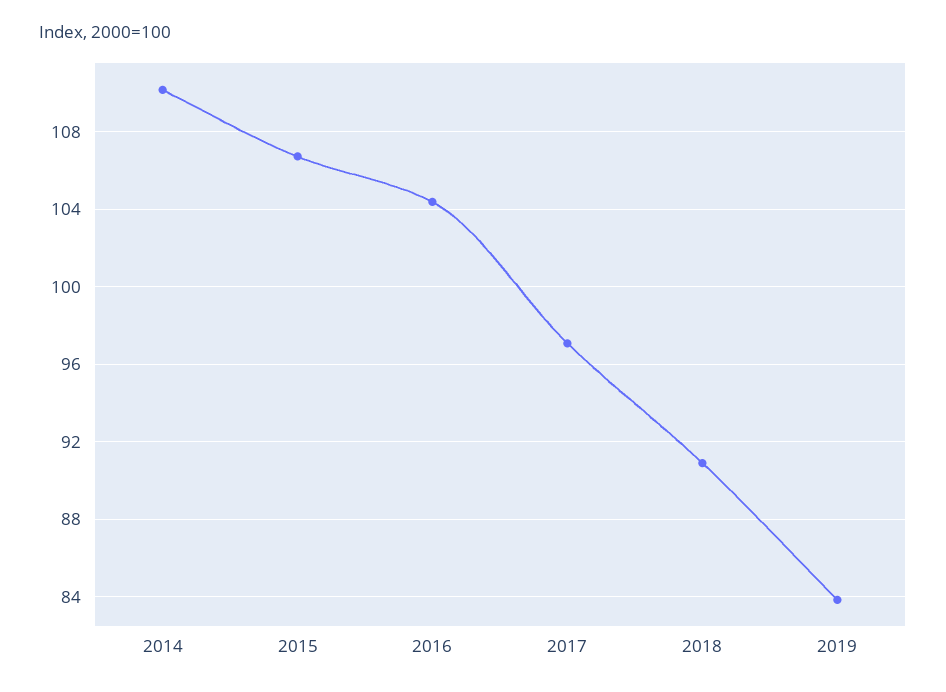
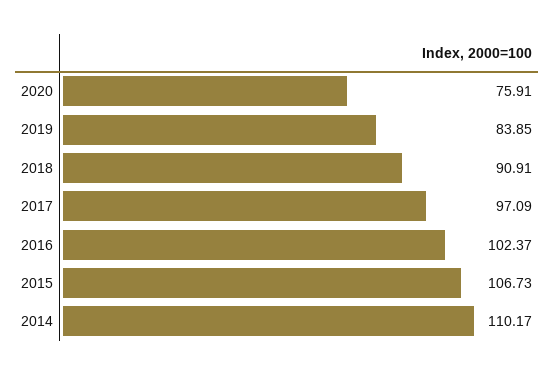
2016: 104.5 -> 102.37
2020: none -> 75.91

